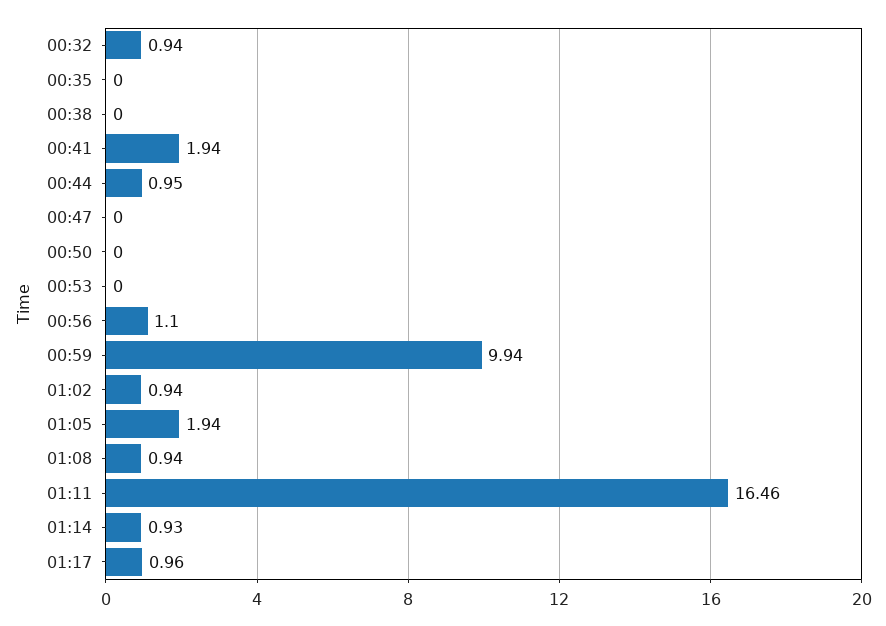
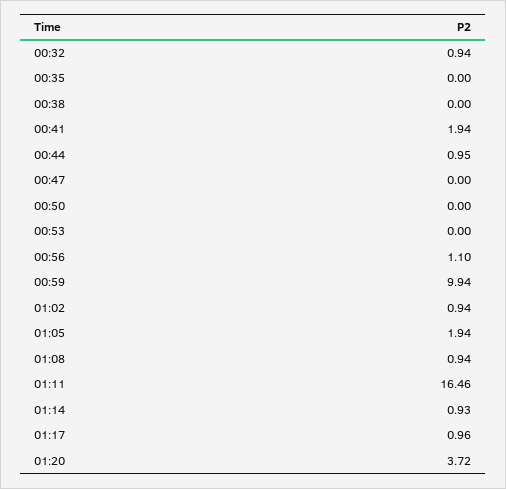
01:20: none -> 3.72

